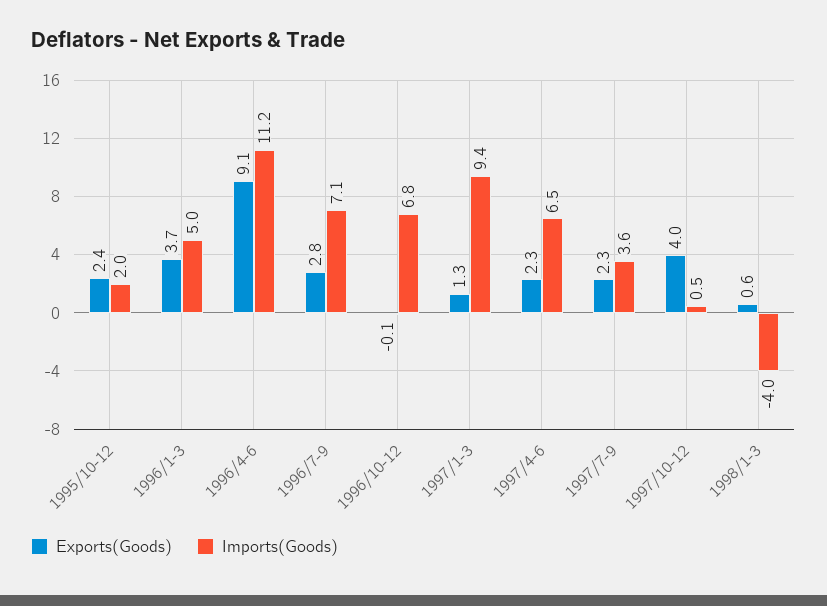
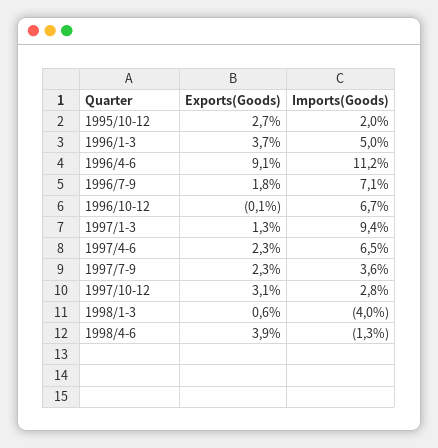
Exports(Goods), 1995/10-12: 2.4 -> 2.7
Exports(Goods), 1996/7-9: 2.8 -> 1.8
Imports(Goods), 1996/10-12: 6.8 -> 6.7
Exports(Goods), 1997/10-12: 4 -> 3.1
Imports(Goods), 1997/10-12: 0.5 -> 2.8
Exports(Goods), 1998/4-6: none -> 3.9
Imports(Goods), 1998/4-6: none -> -1.3

